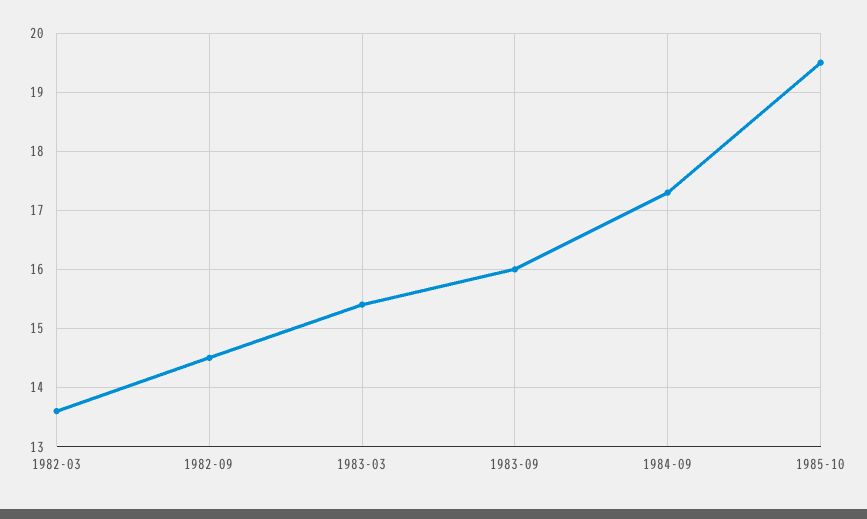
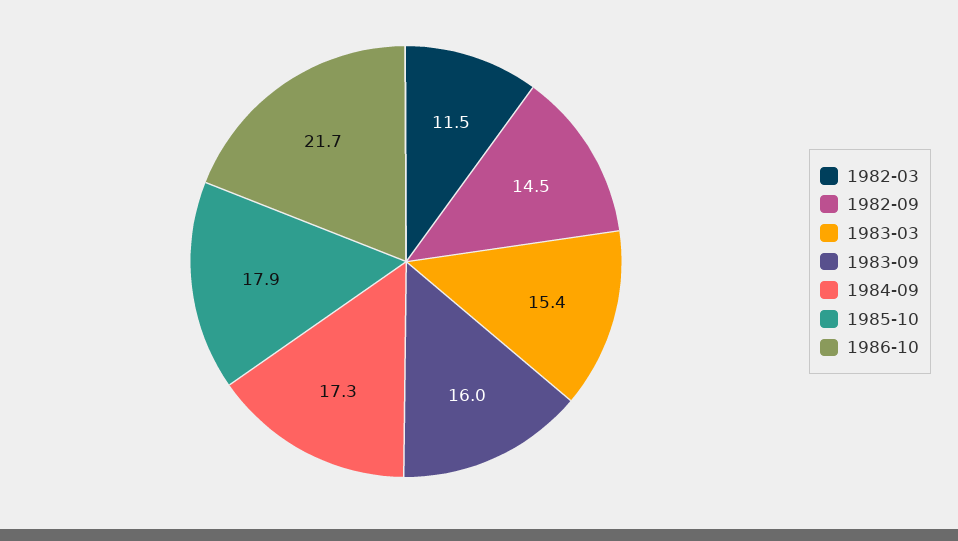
1982-03: 13.5 -> 11.5
1985-10: 19.5 -> 17.9
1986-10: none -> 21.7

